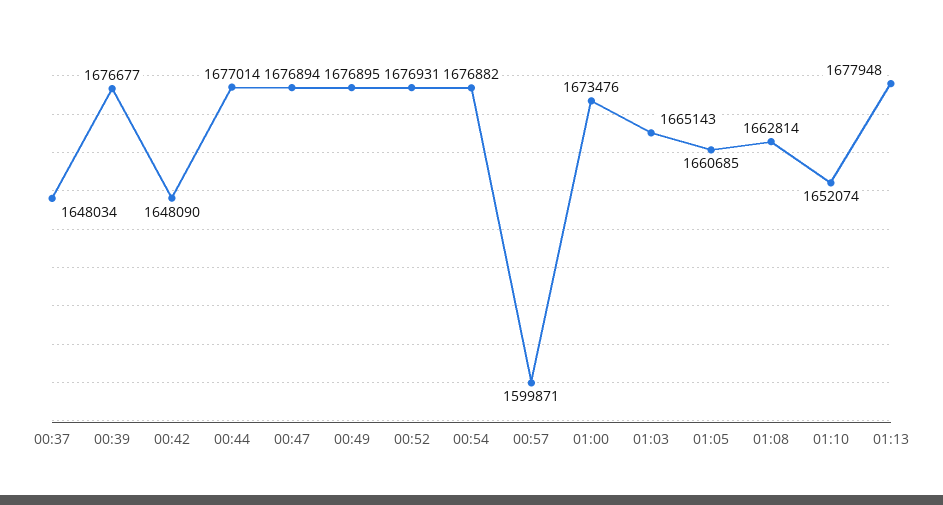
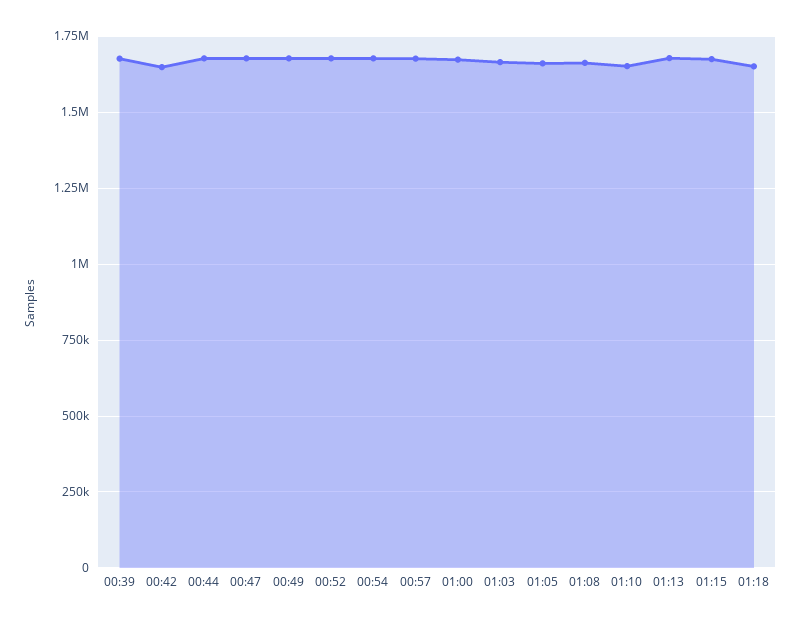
00:37: 1648034 -> none
00:57: 1599871 -> 1675000
01:15: none -> 1675000
01:18: none -> 1650000

